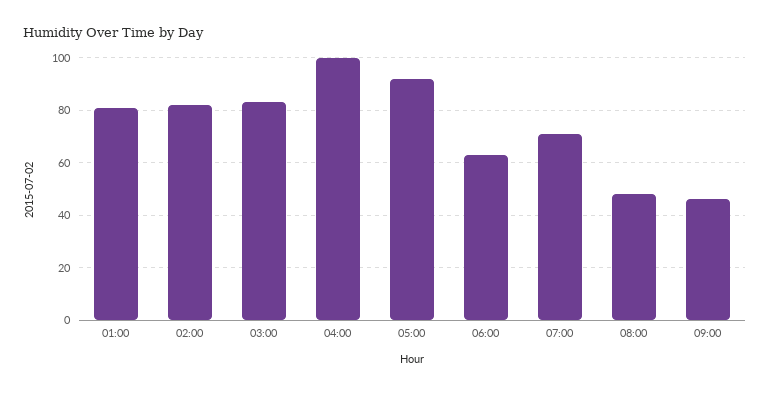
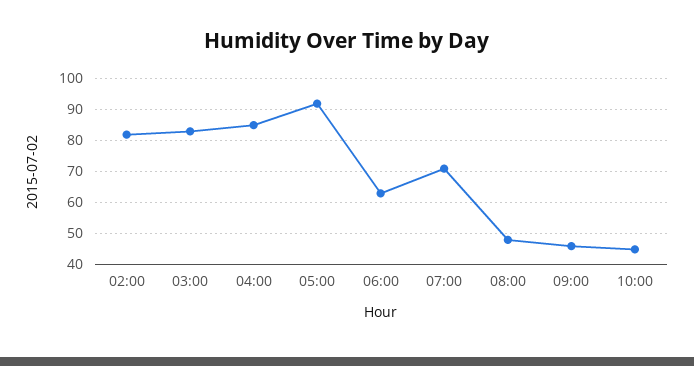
01:00: 80 -> none
04:00: 100 -> 85
10:00: none -> 45

